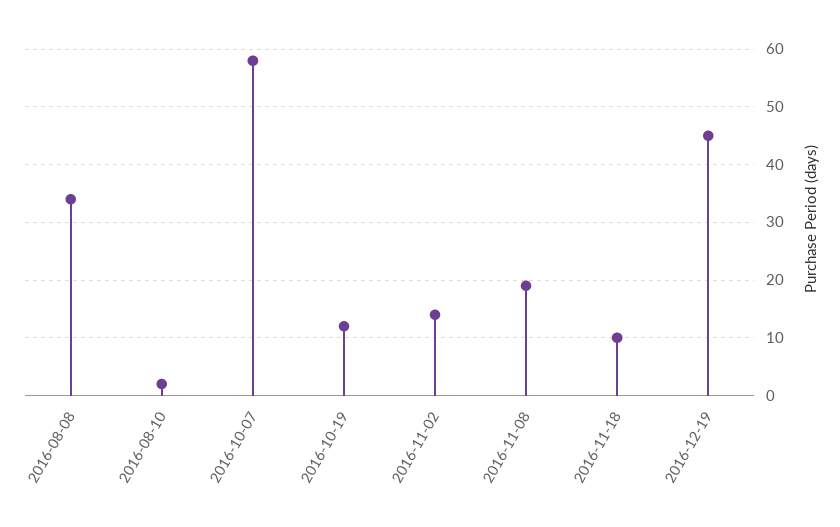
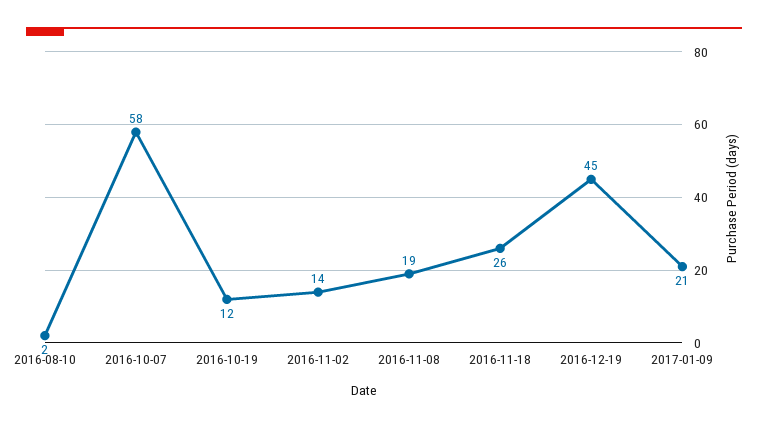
2016-08-08: 35 -> none
2016-11-18: 10 -> 26
2017-01-09: none -> 21

